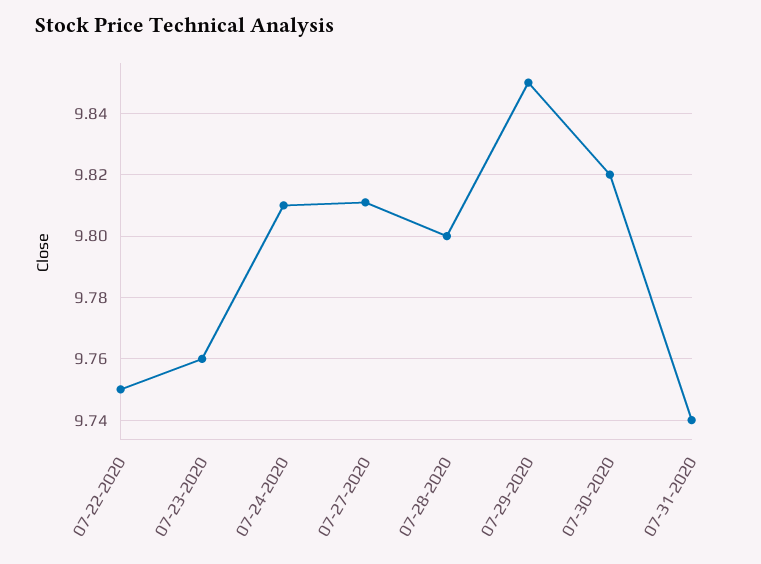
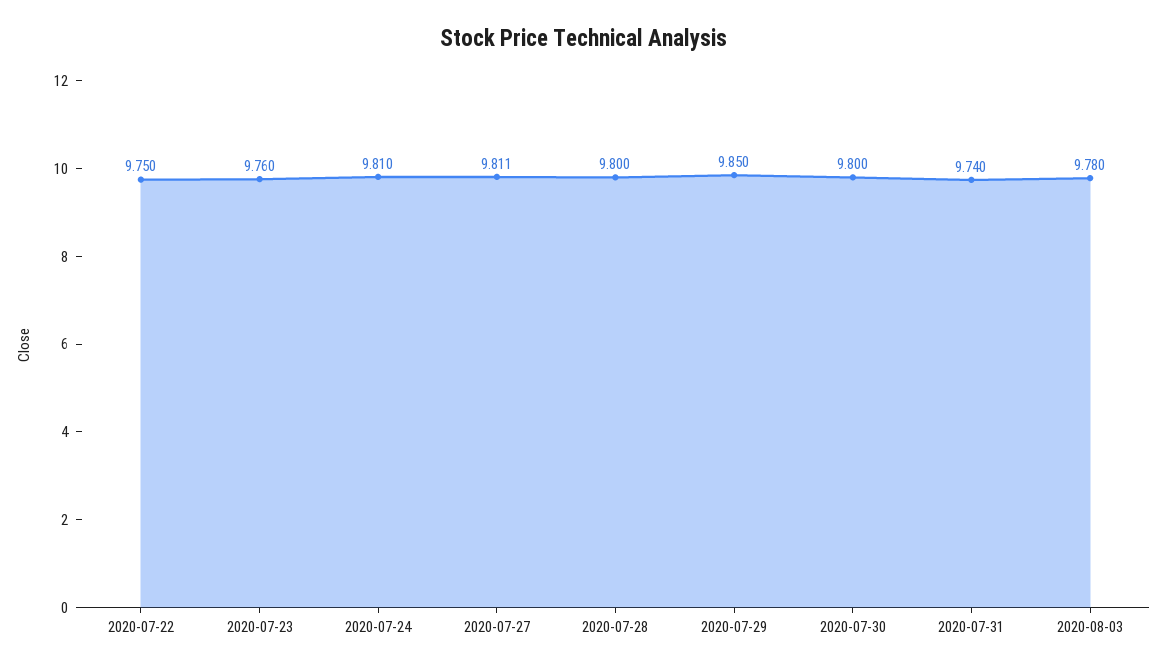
07-30-2020: 9.82 -> 9.8
2020-08-03: none -> 9.78

